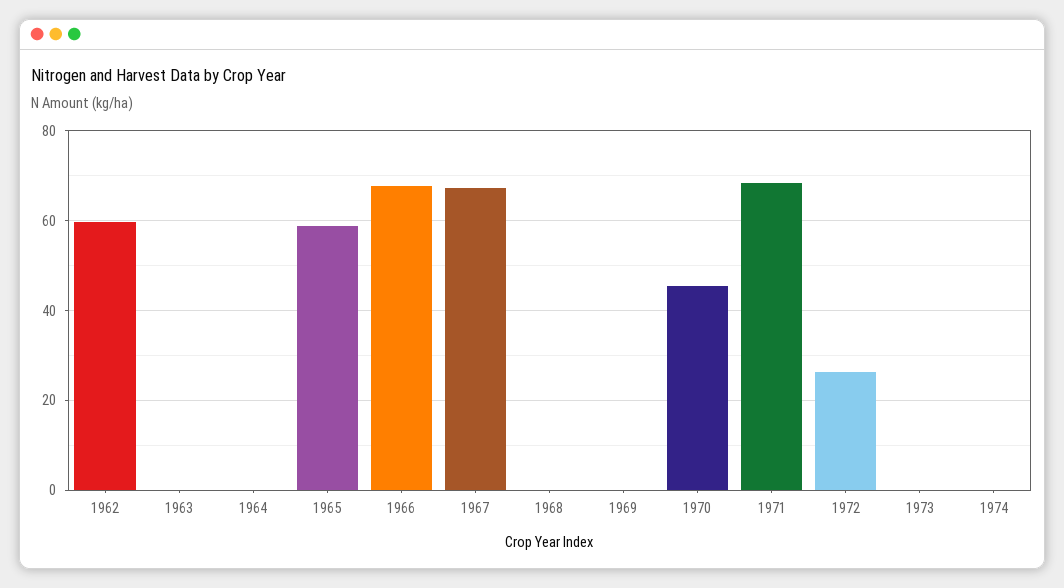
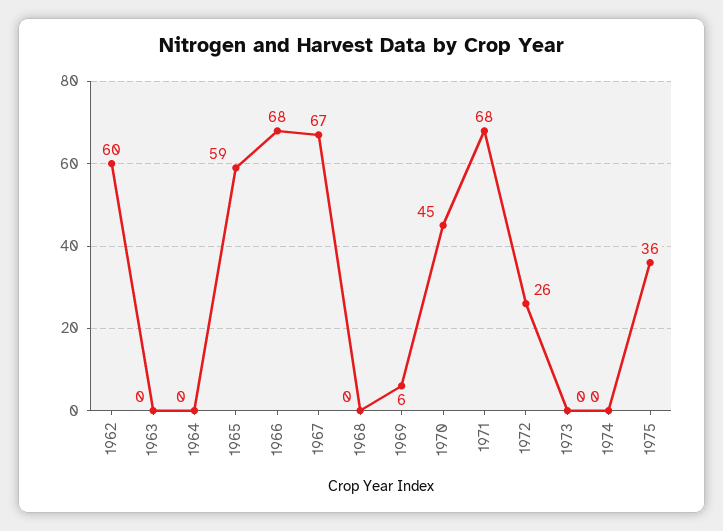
1969: 0 -> 6
1975: none -> 36

